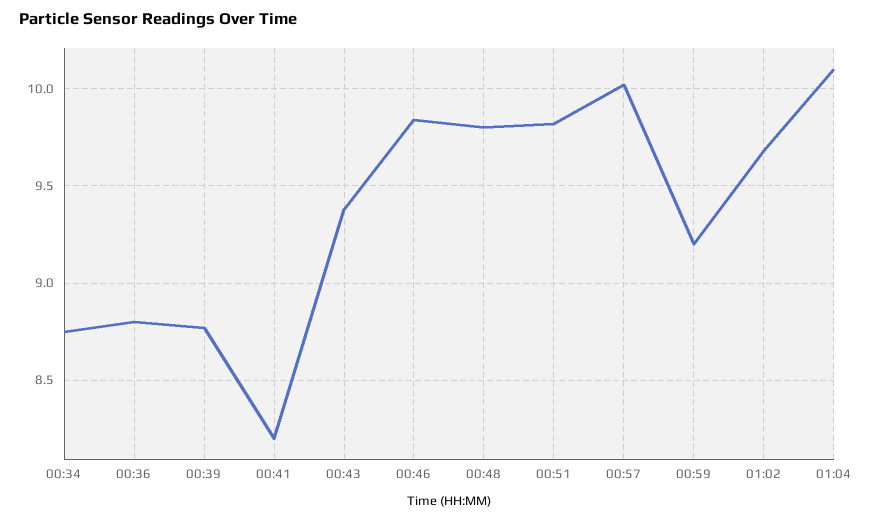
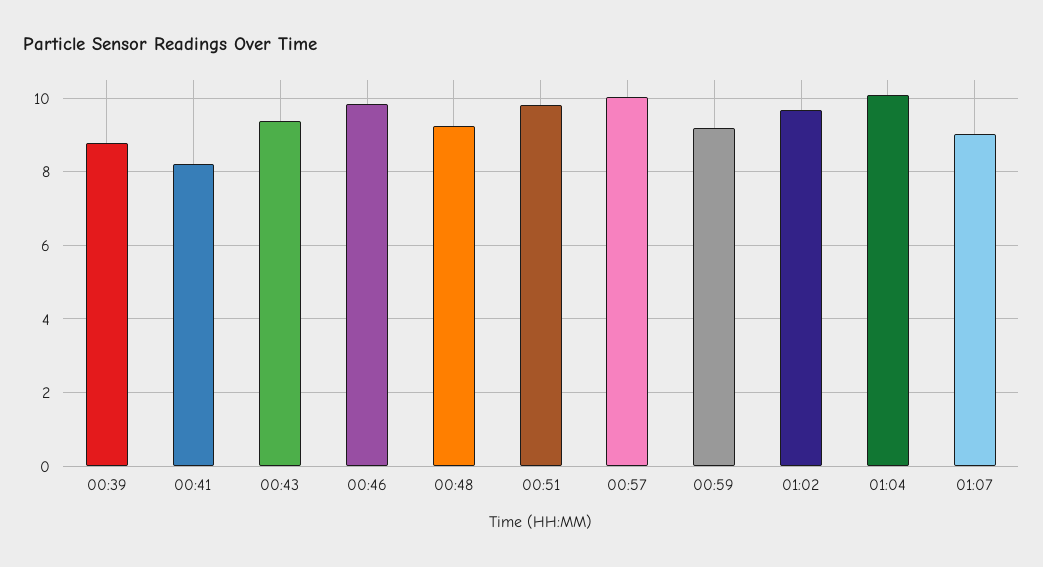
00:34: 8.75 -> none
00:36: 8.8 -> none
00:48: 9.8 -> 9.2
01:07: none -> 9

